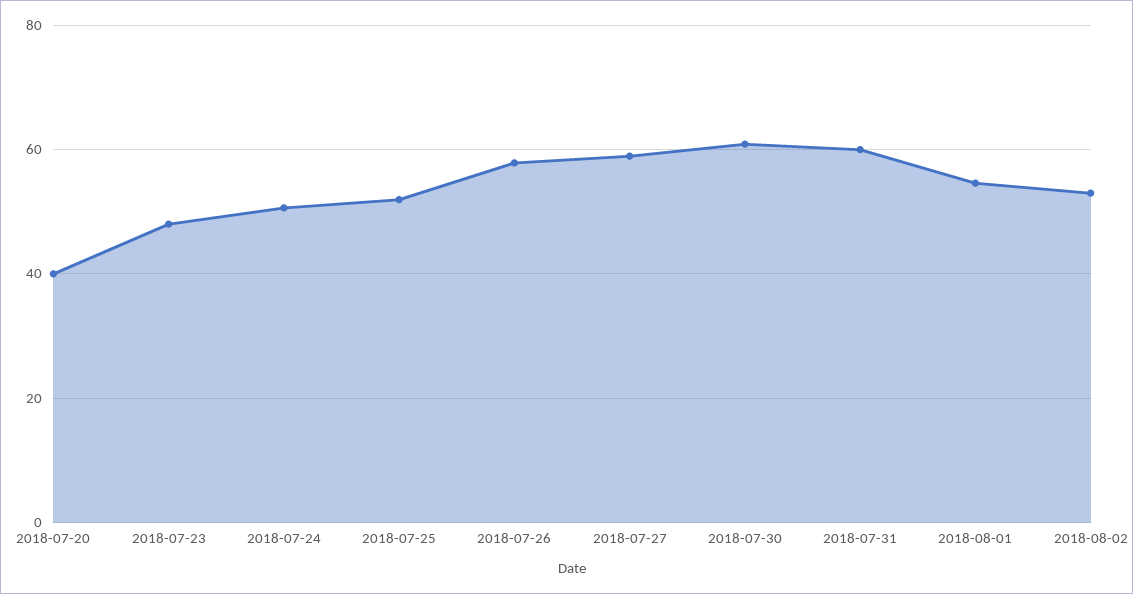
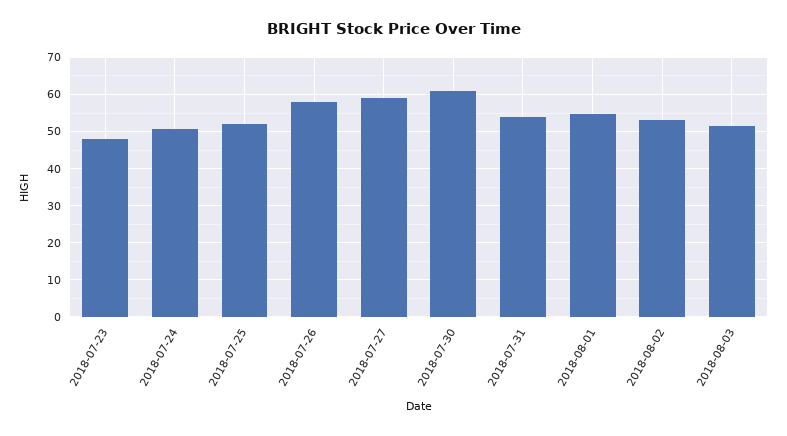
2018-07-20: 40 -> none
2018-07-31: 60 -> 54
2018-08-03: none -> 52

